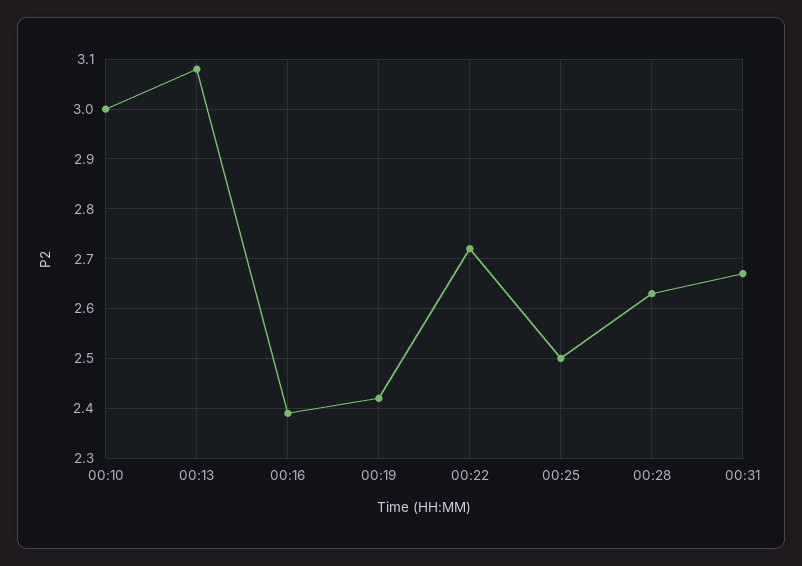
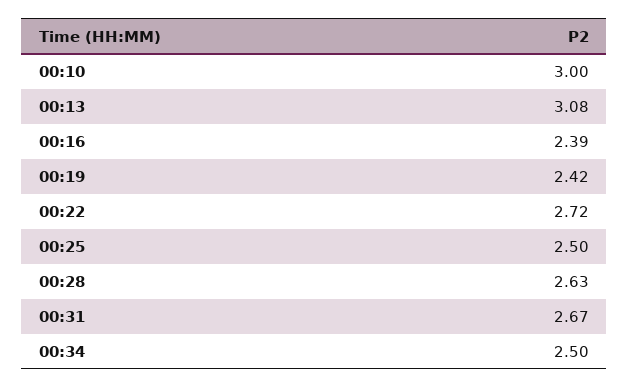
00:34: none -> 2.5

